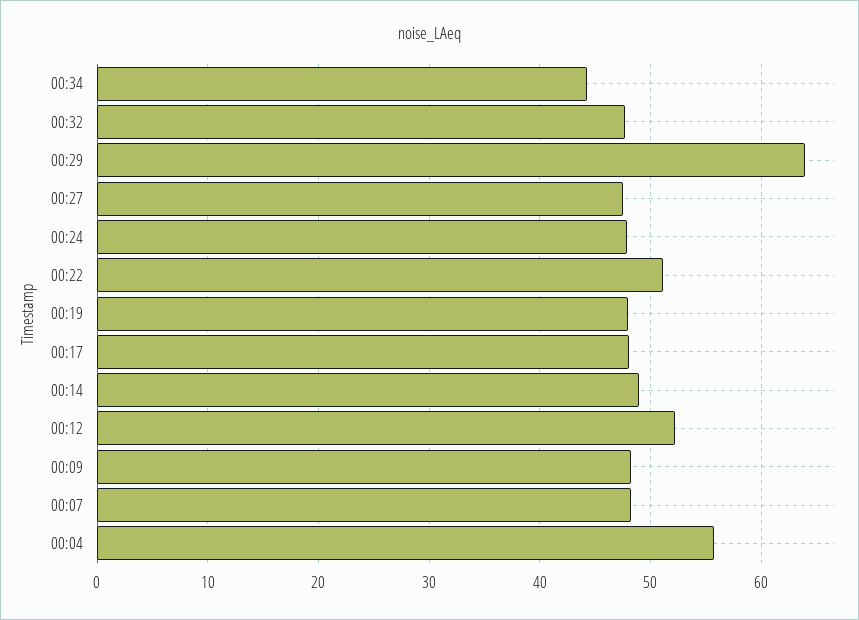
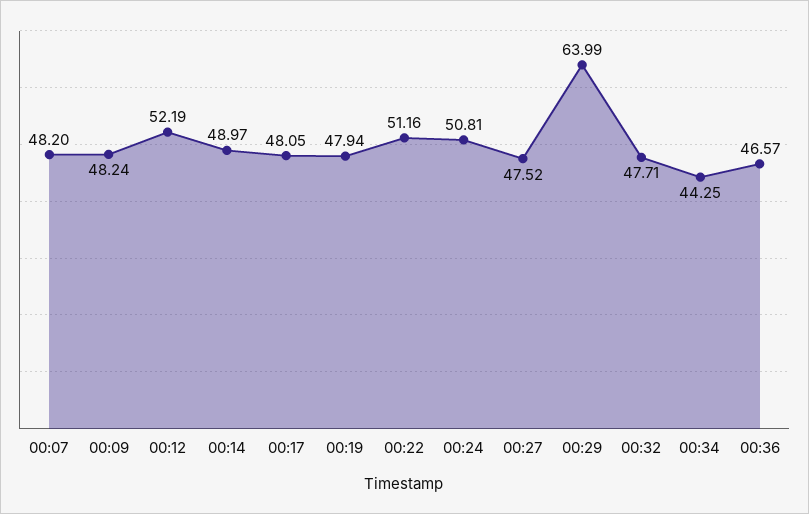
00:24: 48 -> 50.81
00:04: 56 -> none
00:36: none -> 46.57

